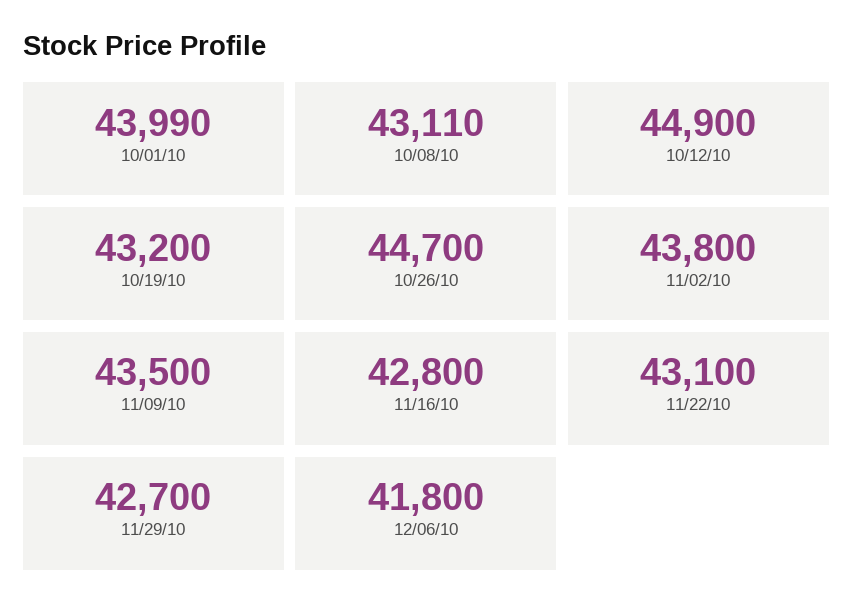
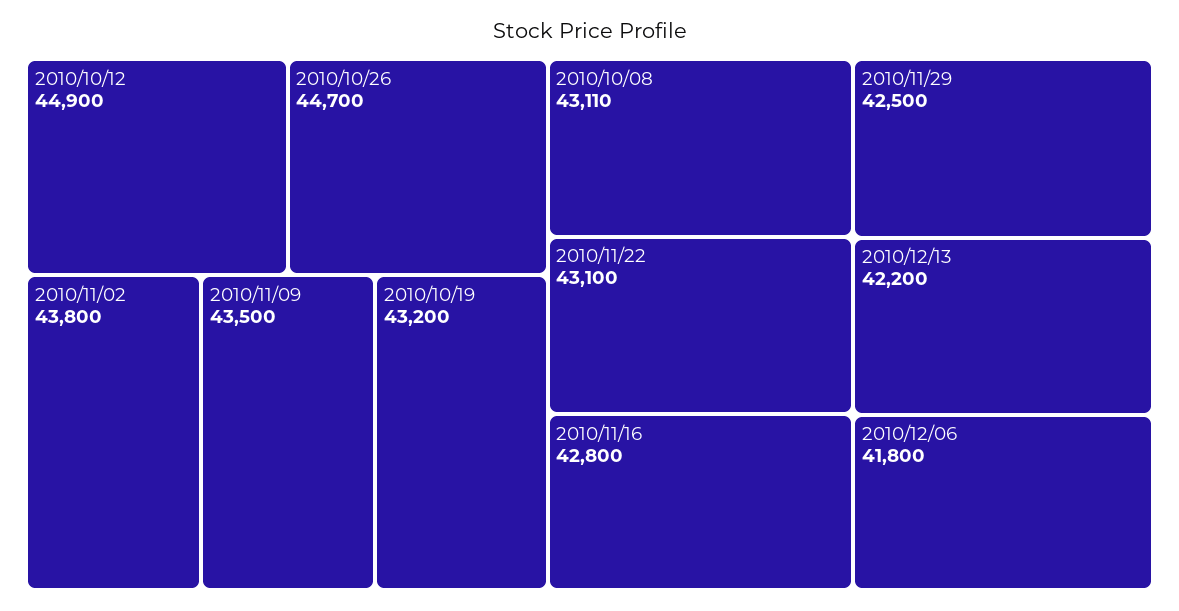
10/01/10: 43990 -> none
11/29/10: 42700 -> 42500
2010/12/13: none -> 42200

